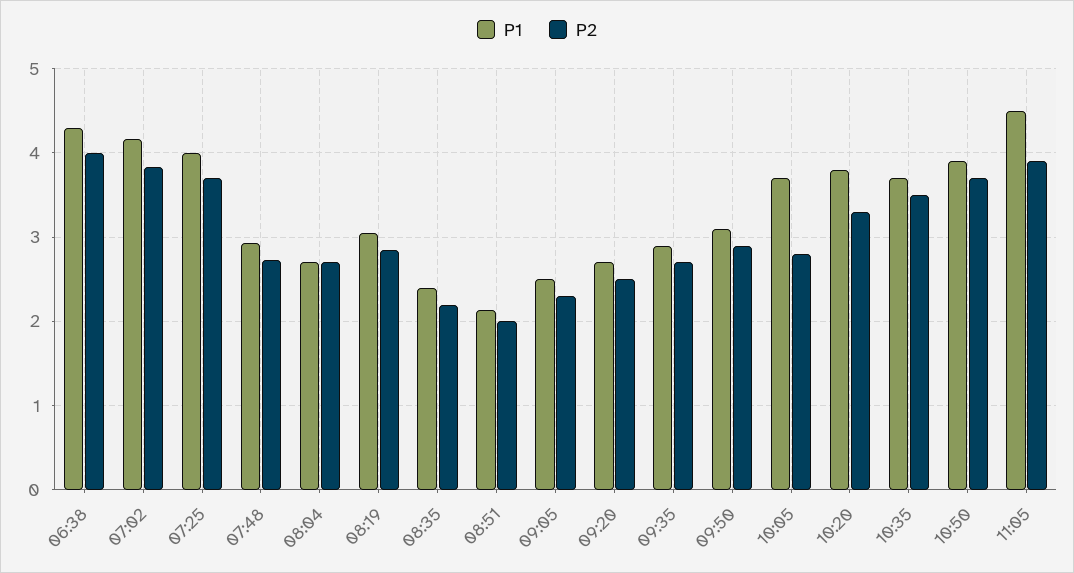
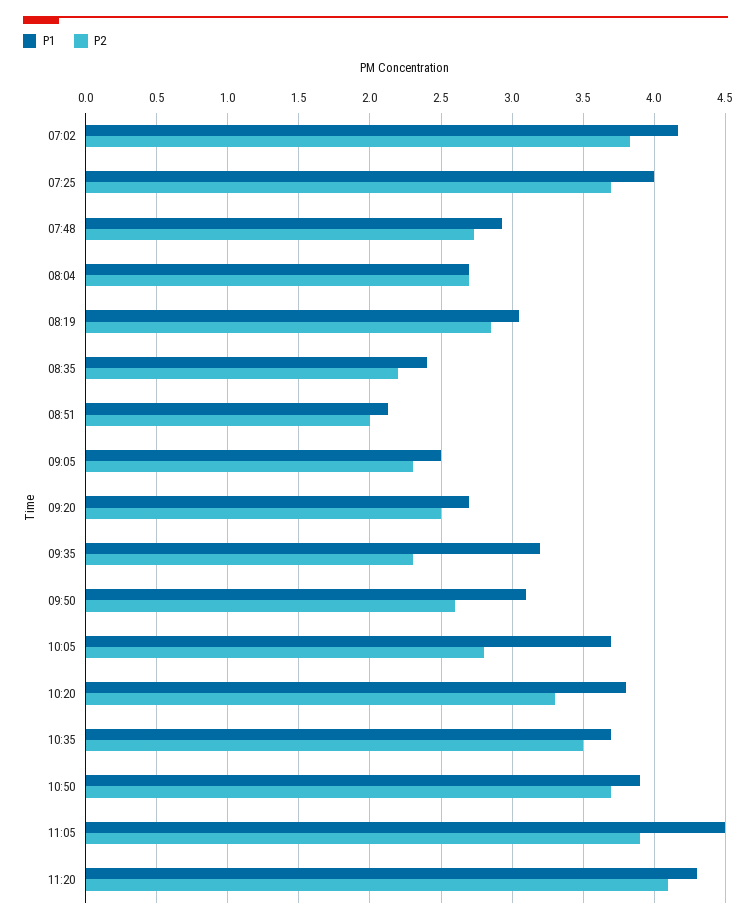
P1, 06:38: 4.3 -> none
P2, 06:38: 4 -> none
P1, 09:35: 2.9 -> 3.2
P2, 09:35: 2.7 -> 2.3
P2, 09:50: 2.9 -> 2.6
P1, 11:20: none -> 4.3
P2, 11:20: none -> 4.1

